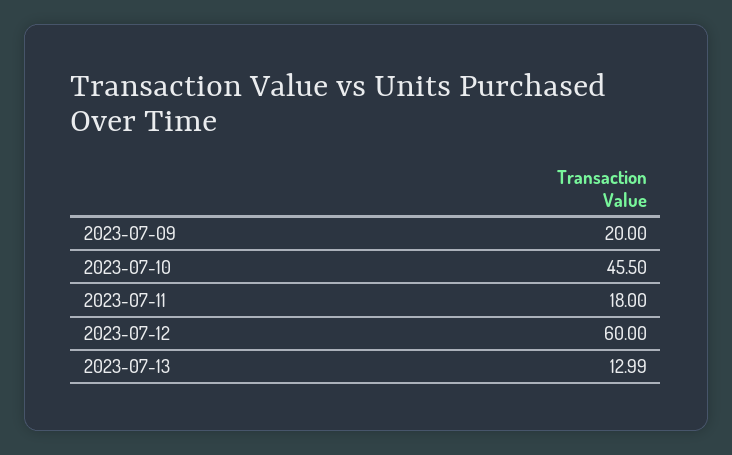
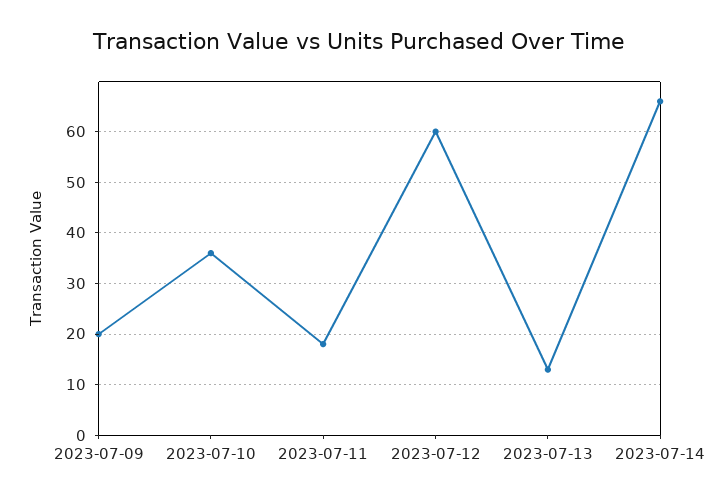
2023-07-10: 45.5 -> 36
2023-07-14: none -> 66

